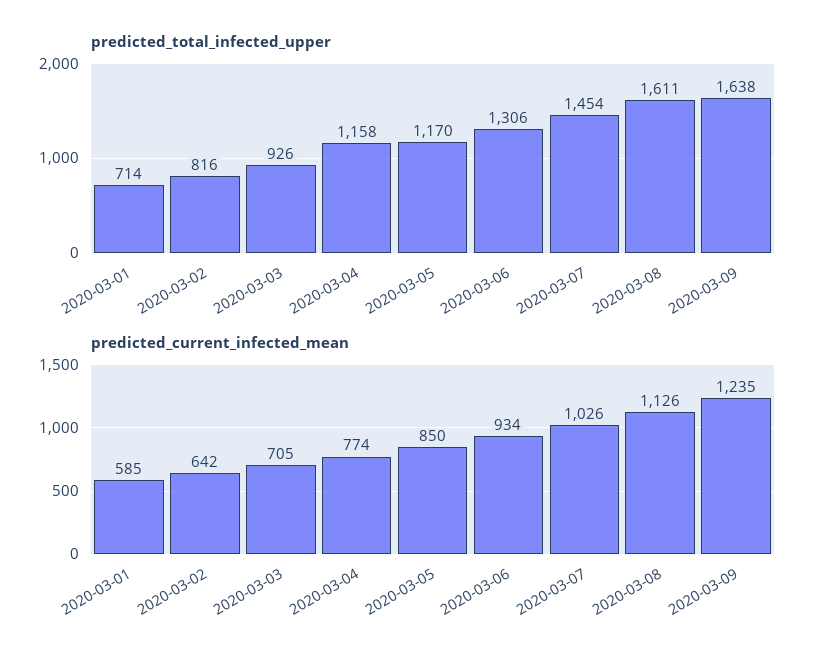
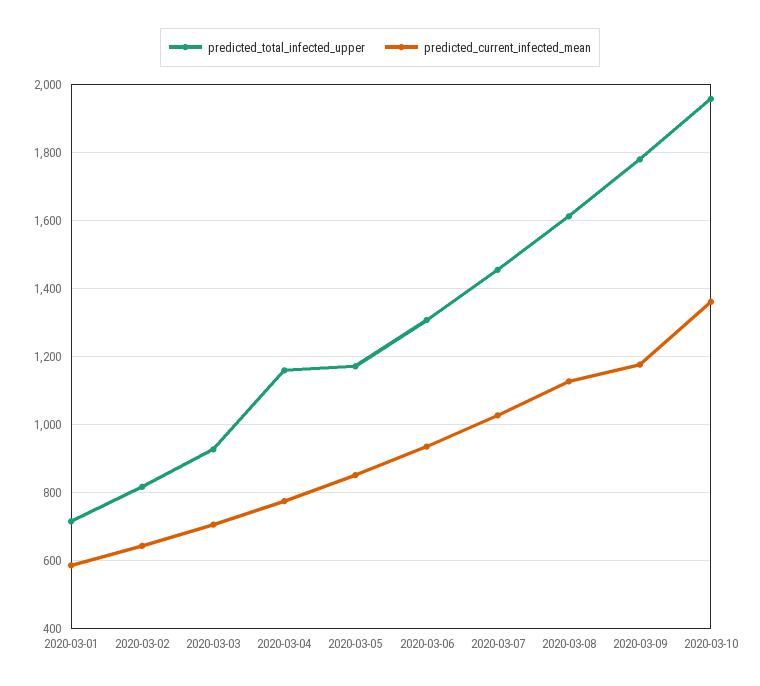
predicted_total_infected_upper, 2020-03-09: 1638 -> 1780
predicted_current_infected_mean, 2020-03-09: 1235 -> 1180
predicted_total_infected_upper, 2020-03-10: none -> 1960
predicted_current_infected_mean, 2020-03-10: none -> 1360

